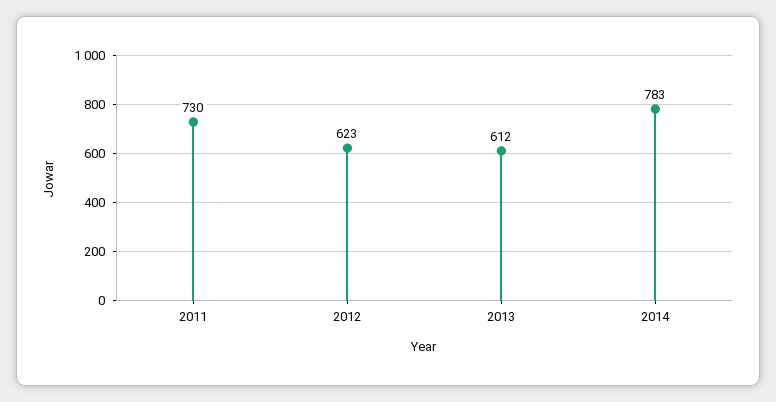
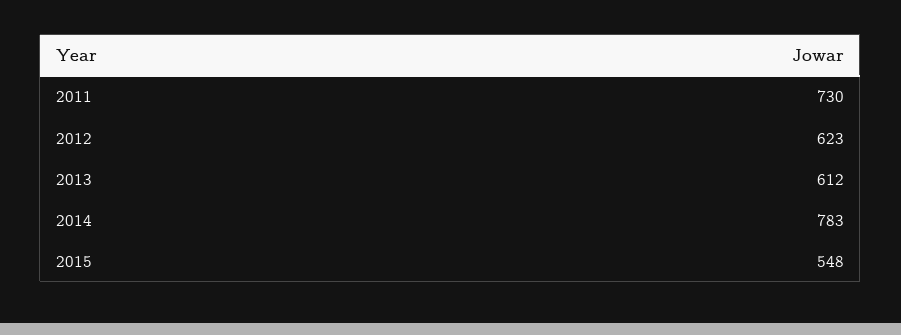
2015: none -> 548

